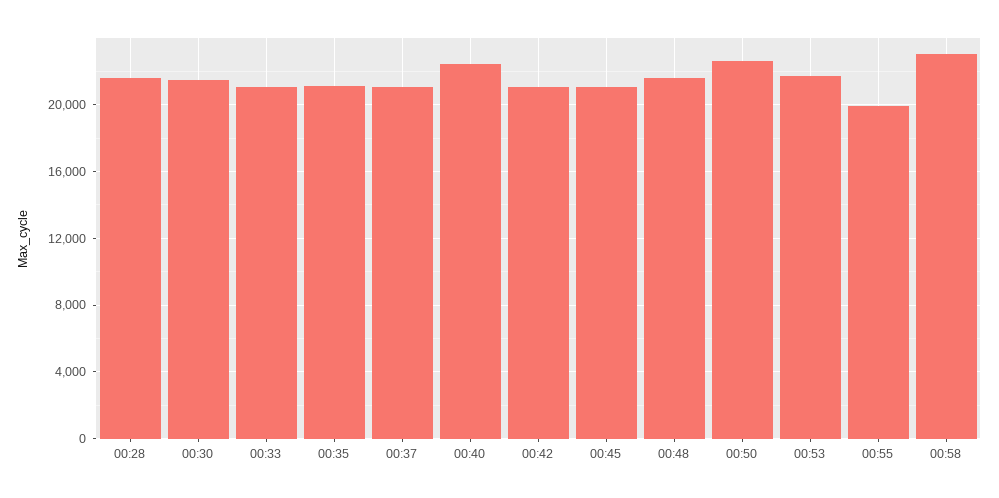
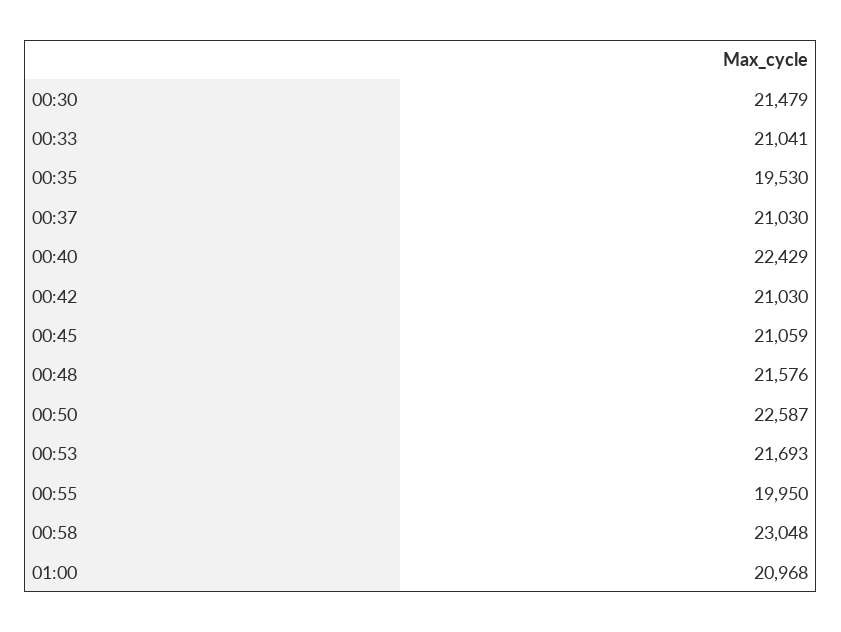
00:28: 21500 -> none
00:35: 21000 -> 19530
01:00: none -> 20968

